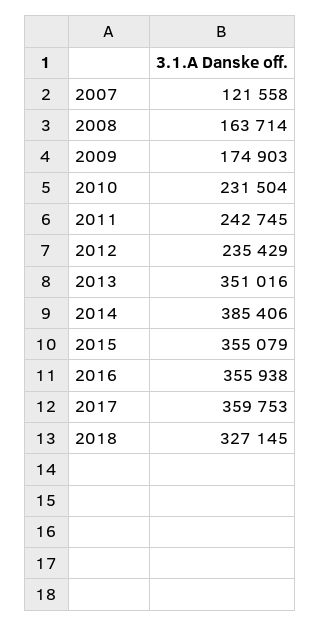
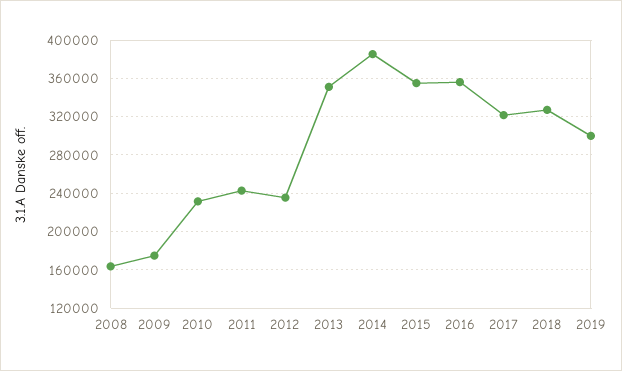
2007: 121558 -> none
2017: 359753 -> 320000
2019: none -> 300000

